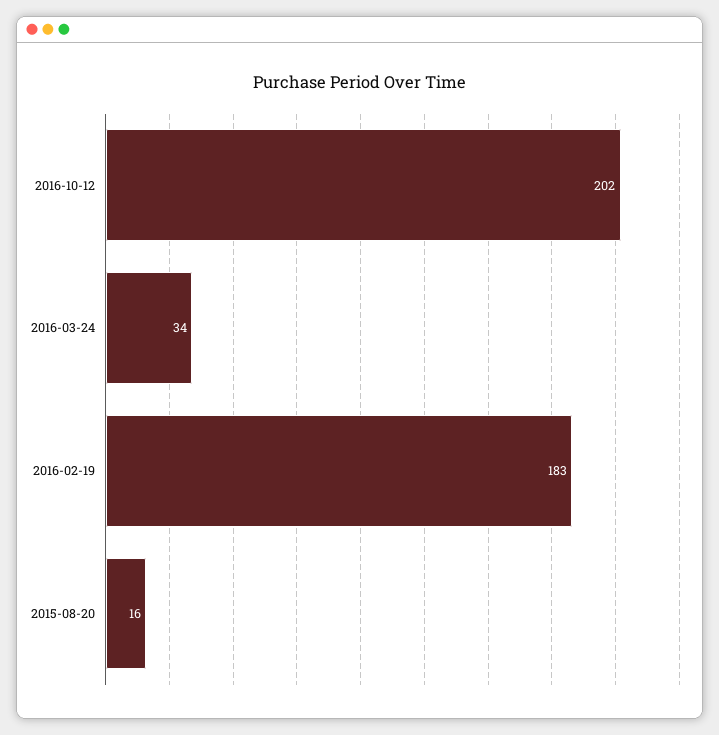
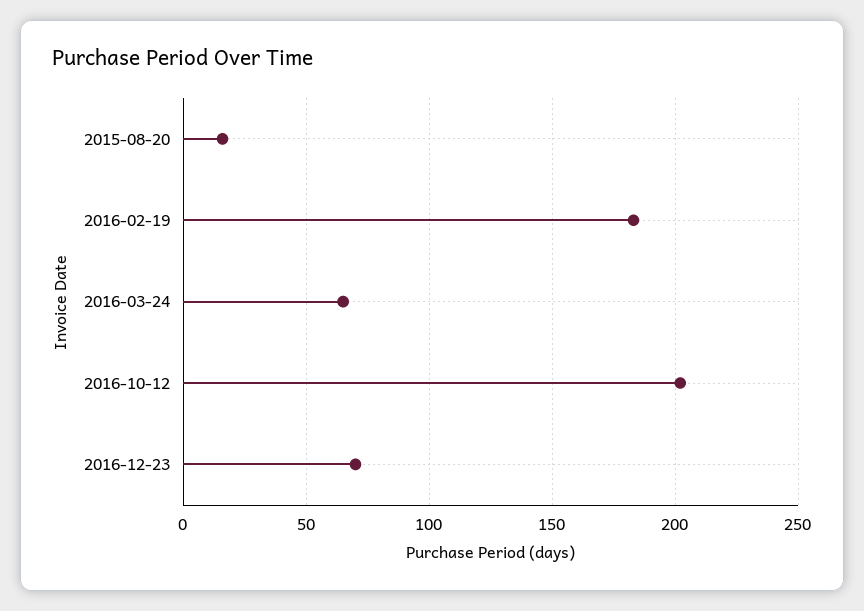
2016-03-24: 34 -> 65
2016-12-23: none -> 70

